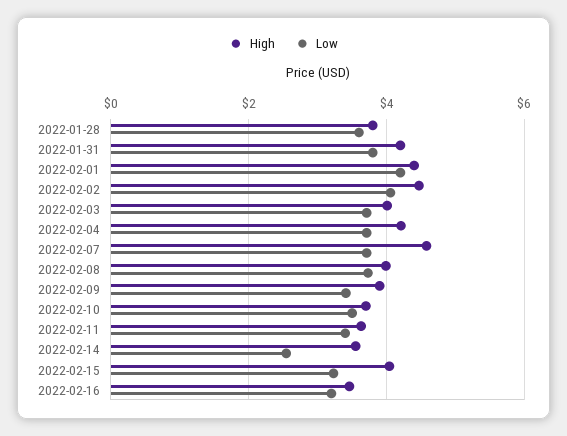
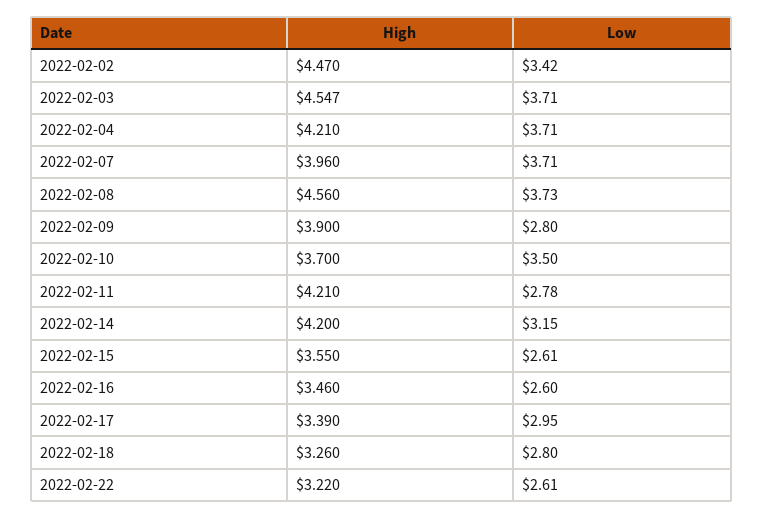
High, 2022-01-28: 3.8 -> none
Low, 2022-01-28: 3.6 -> none
High, 2022-01-31: 4.2 -> none
Low, 2022-01-31: 3.8 -> none
High, 2022-02-01: 4.4 -> none
Low, 2022-02-01: 4.2 -> none
Low, 2022-02-02: 4 -> 3.42
High, 2022-02-03: 4 -> 4.547
High, 2022-02-07: 4.6 -> 3.96
High, 2022-02-08: 4 -> 4.56
Low, 2022-02-09: 3.4 -> 2.8
High, 2022-02-11: 3.6 -> 4.21
Low, 2022-02-11: 3.4 -> 2.78
High, 2022-02-14: 3.6 -> 4.2
Low, 2022-02-14: 2.6 -> 3.15
High, 2022-02-15: 4 -> 3.55
Low, 2022-02-15: 3.2 -> 2.61
Low, 2022-02-16: 3.2 -> 2.6
High, 2022-02-17: none -> 3.39
Low, 2022-02-17: none -> 2.95
High, 2022-02-18: none -> 3.26
Low, 2022-02-18: none -> 2.8
High, 2022-02-22: none -> 3.22
Low, 2022-02-22: none -> 2.61

